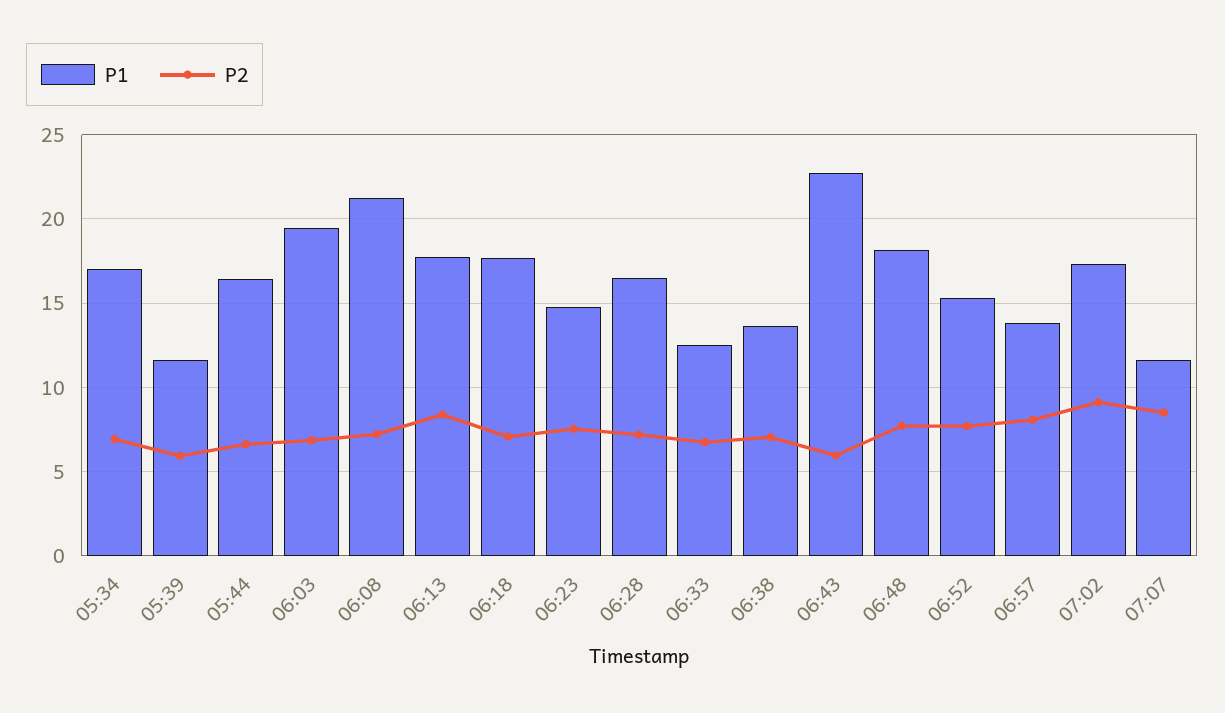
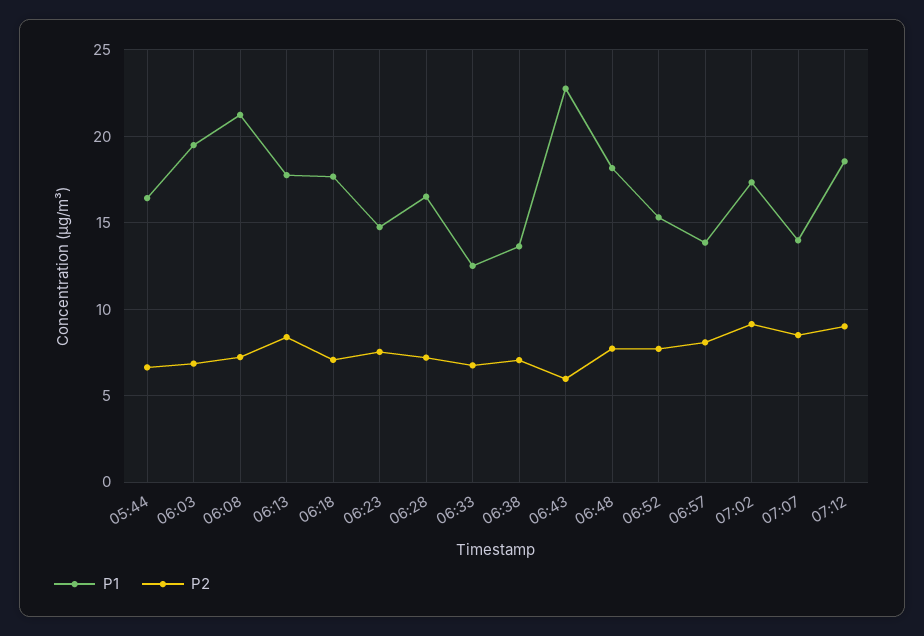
P1, 05:34: 17 -> none
P2, 05:34: 7 -> none
P1, 05:39: 11.5 -> none
P2, 05:39: 6 -> none
P1, 07:07: 11.5 -> 14
P1, 07:12: none -> 18.5
P2, 07:12: none -> 9

